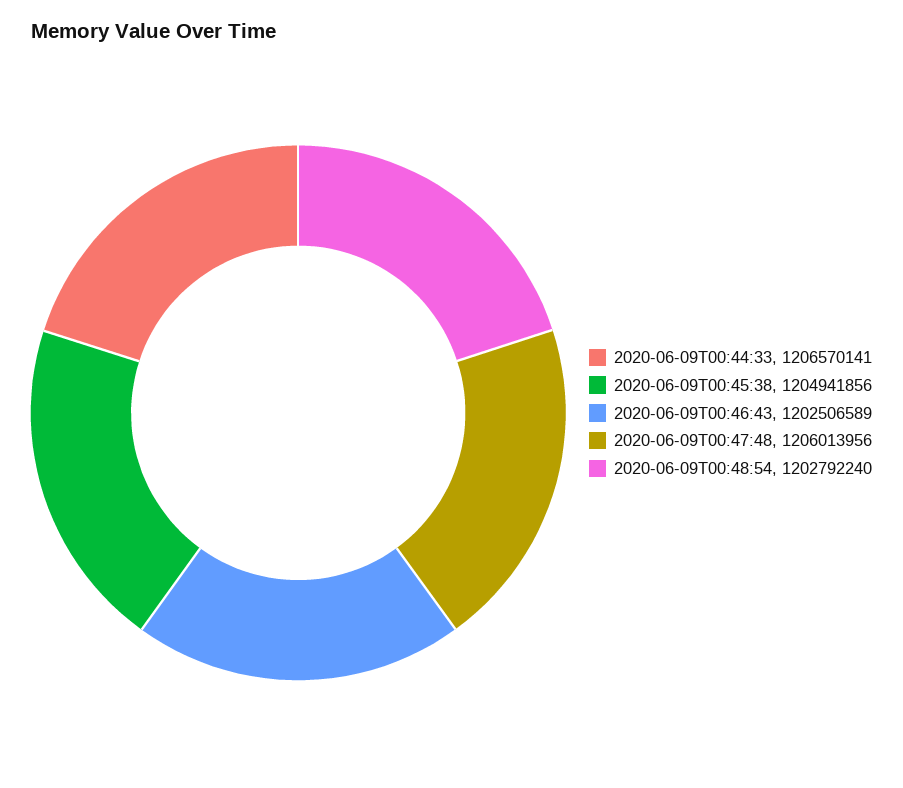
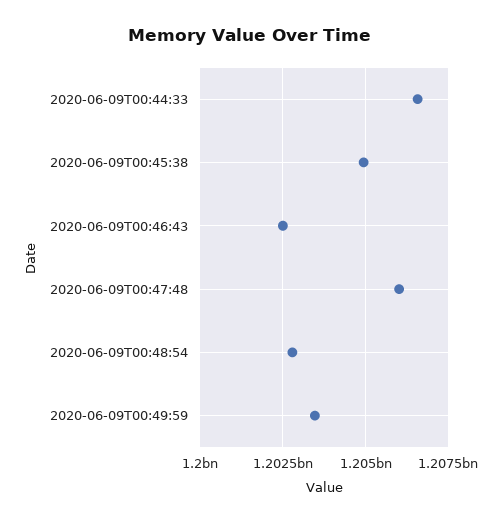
2020-06-09T00:49:59: none -> 1203500000

